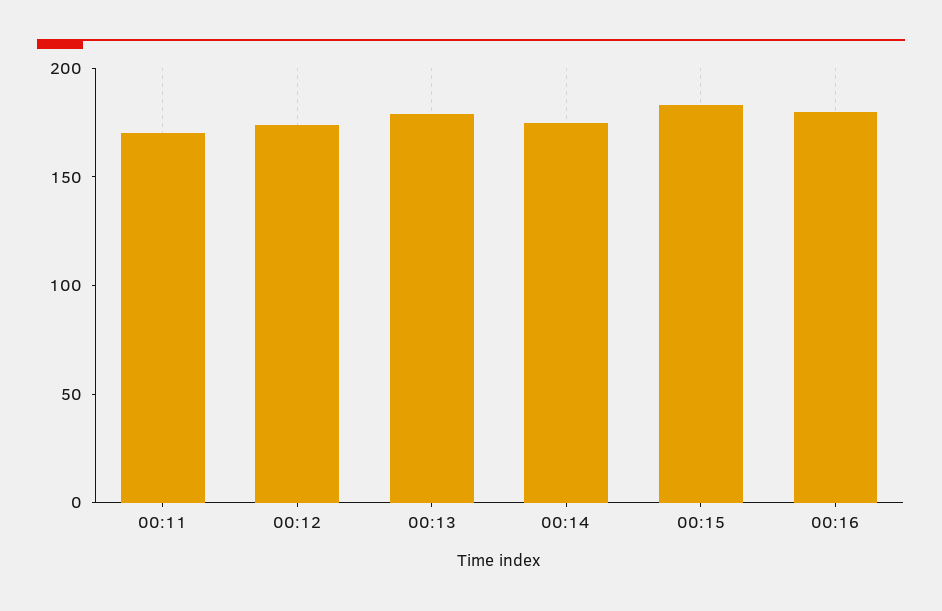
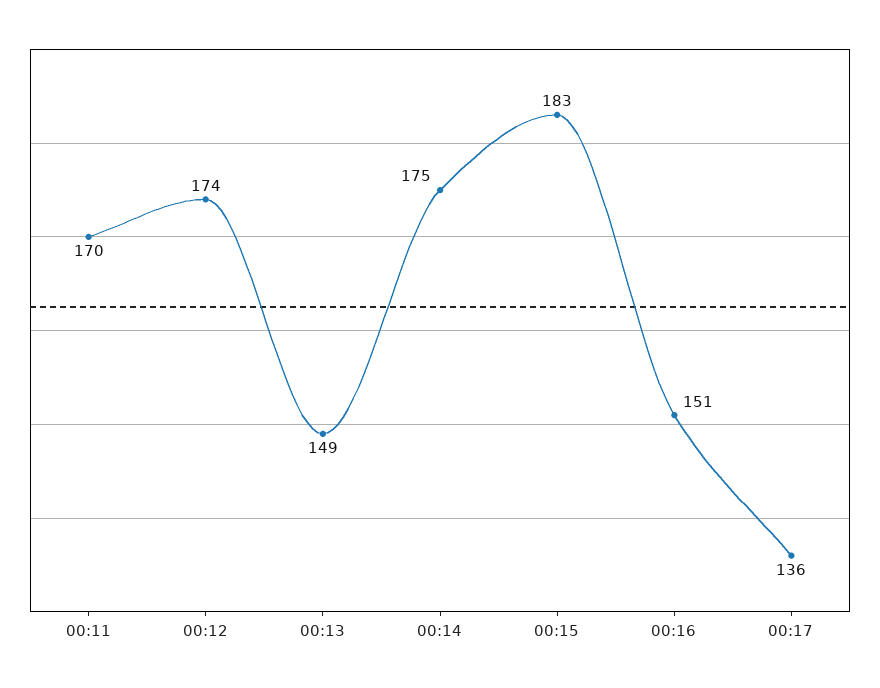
00:13: 180 -> 149
00:16: 180 -> 151
00:17: none -> 136

